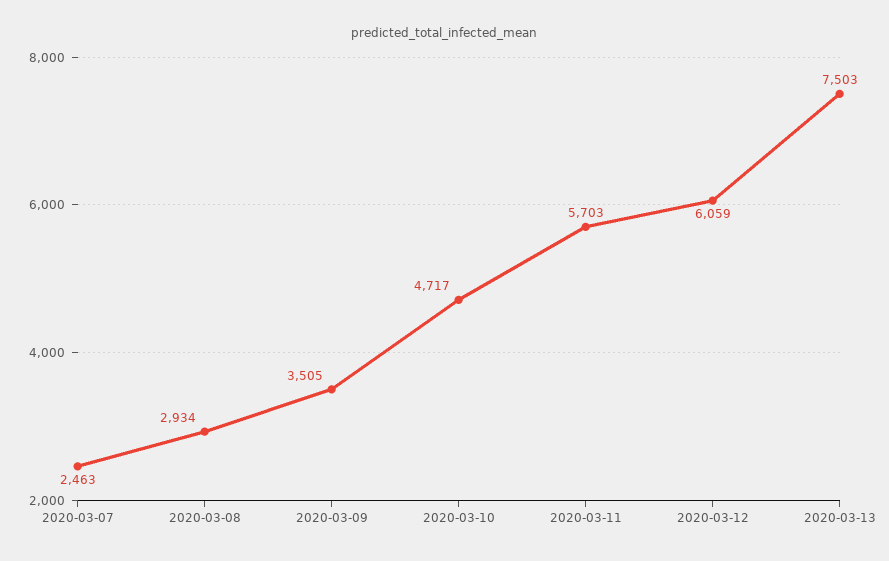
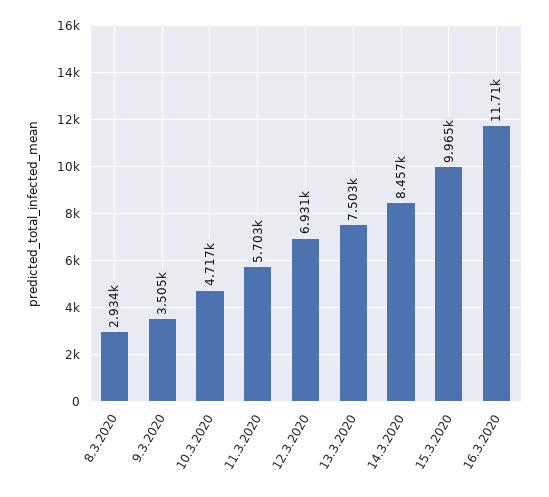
2020-03-07: 2463 -> none
2020-03-12: 6059 -> 6931
14.3.2020: none -> 8457
15.3.2020: none -> 9965
16.3.2020: none -> 11710

